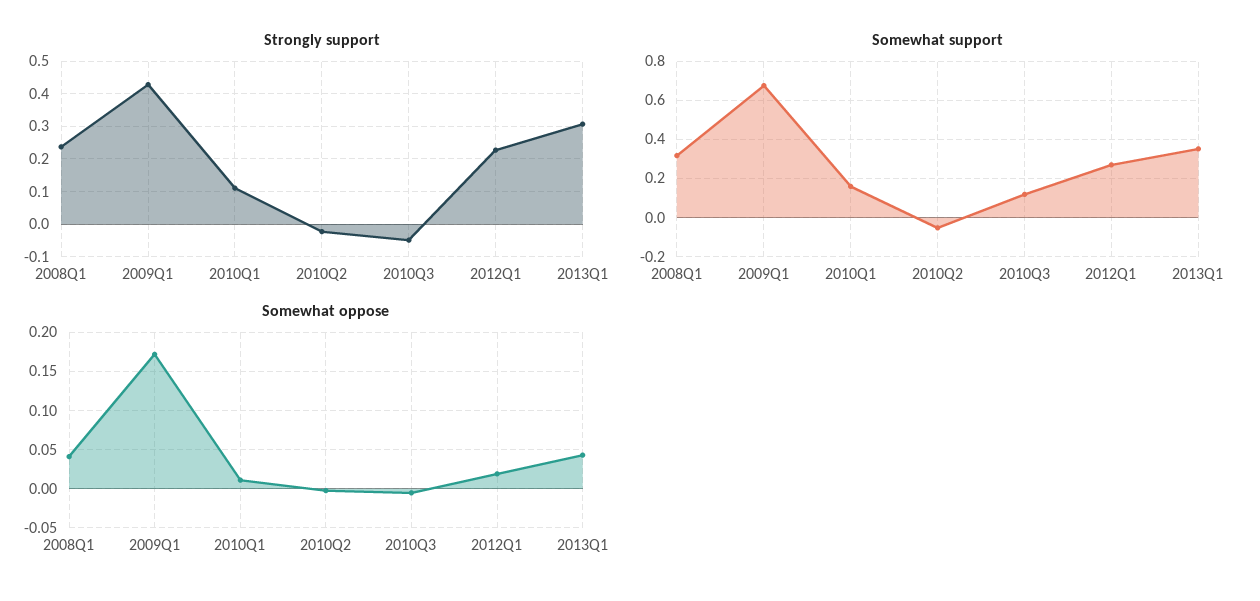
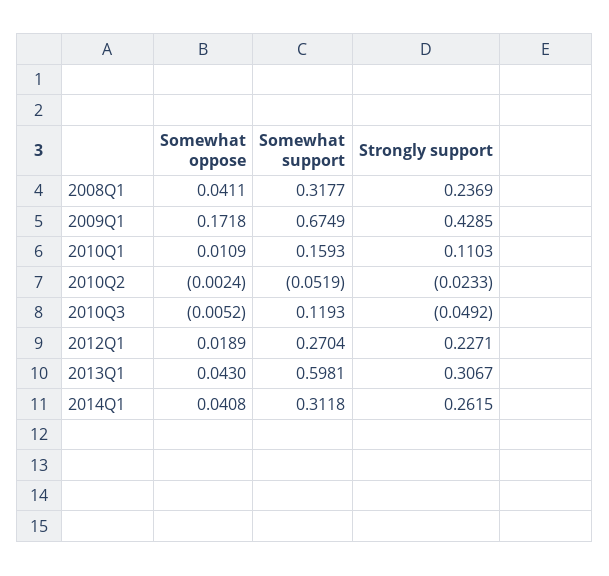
Somewhat support, 2013Q1: 0.35 -> 0.5981
Somewhat oppose, 2014Q1: none -> 0.0408
Somewhat support, 2014Q1: none -> 0.3118
Strongly support, 2014Q1: none -> 0.2615

